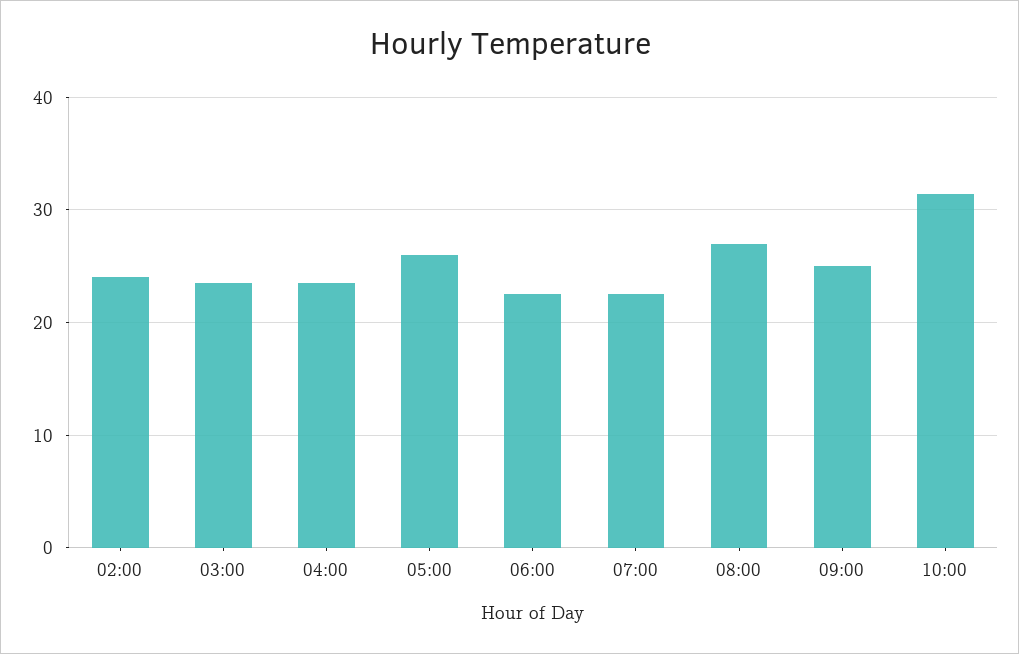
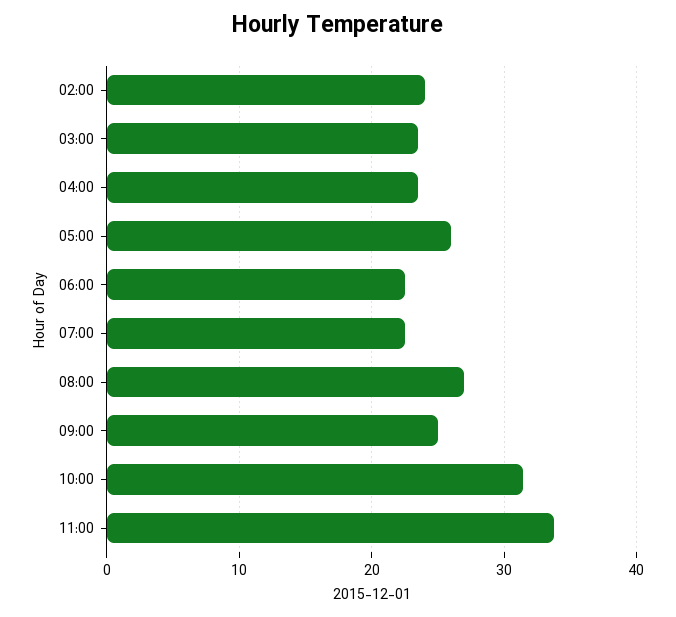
11:00: none -> 34

